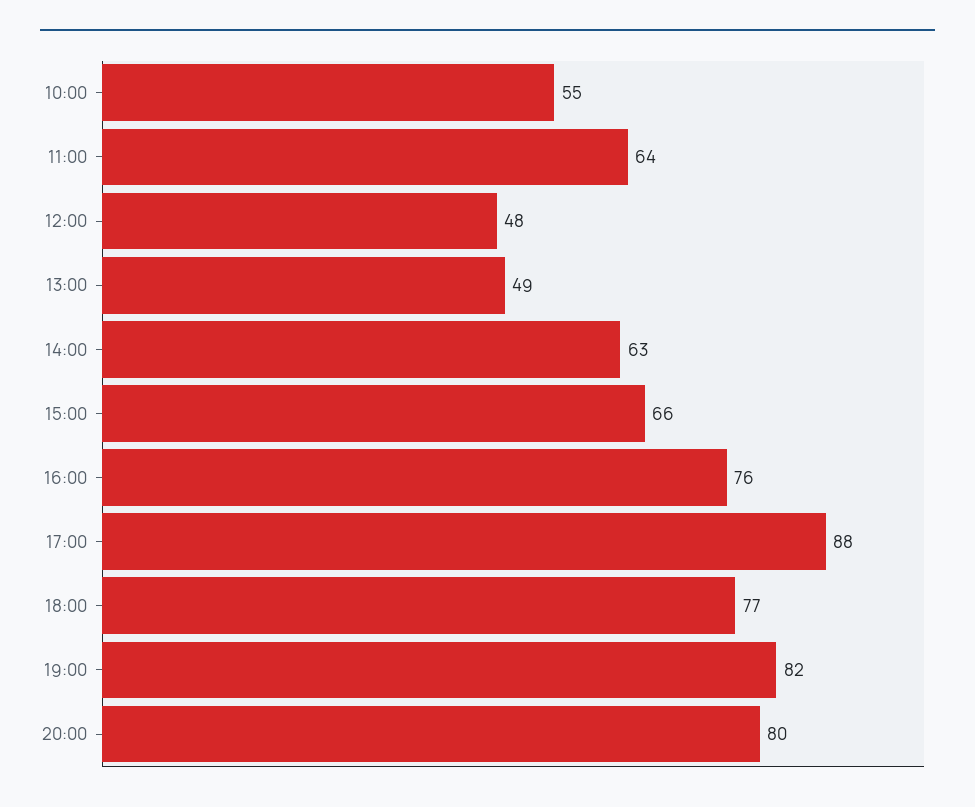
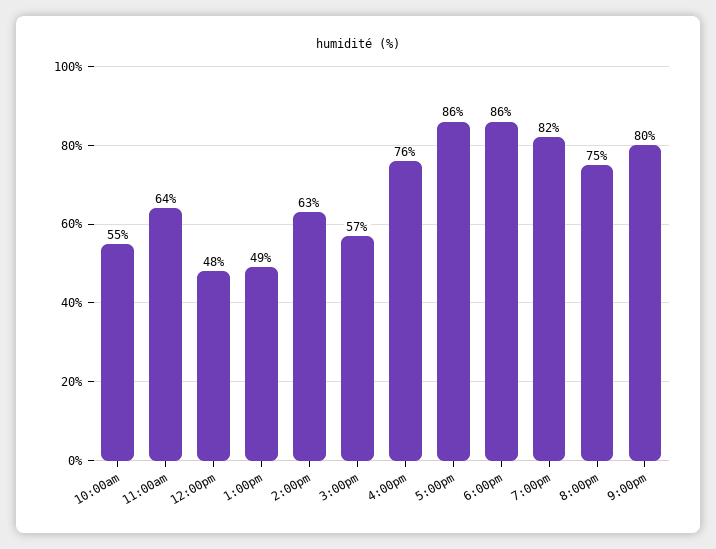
15:00: 66 -> 57
17:00: 88 -> 86
18:00: 77 -> 86
20:00: 80 -> 75
9:00pm: none -> 80

